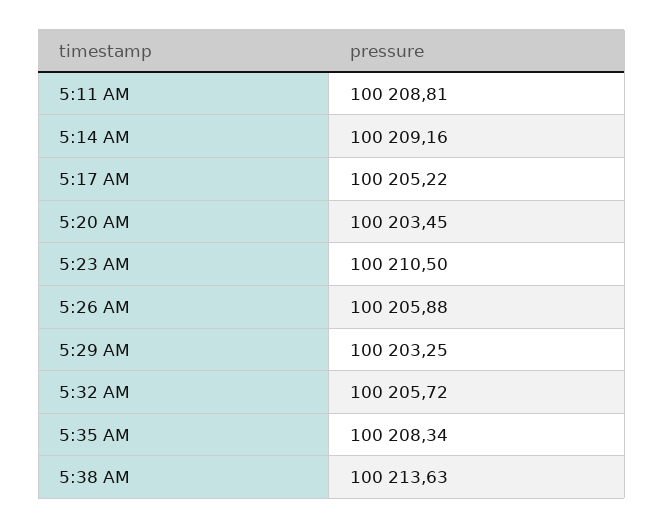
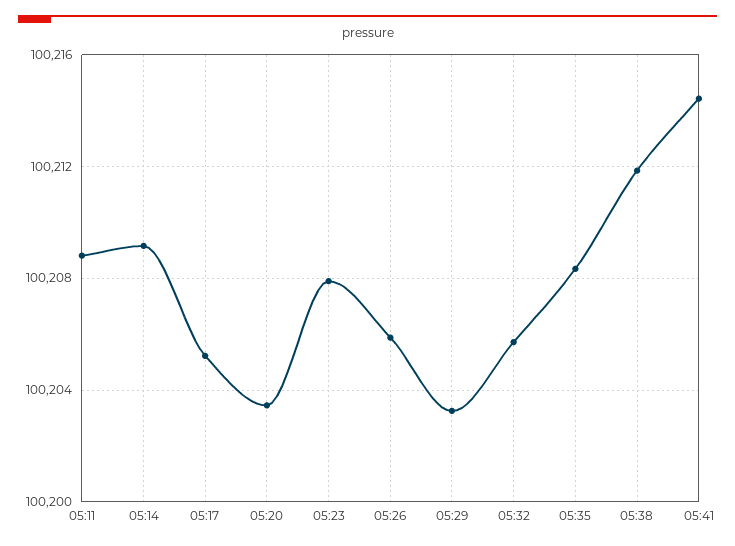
5:23 AM: 100210.5 -> 100208
5:38 AM: 100213.63 -> 100212
05:41: none -> 100214.5

